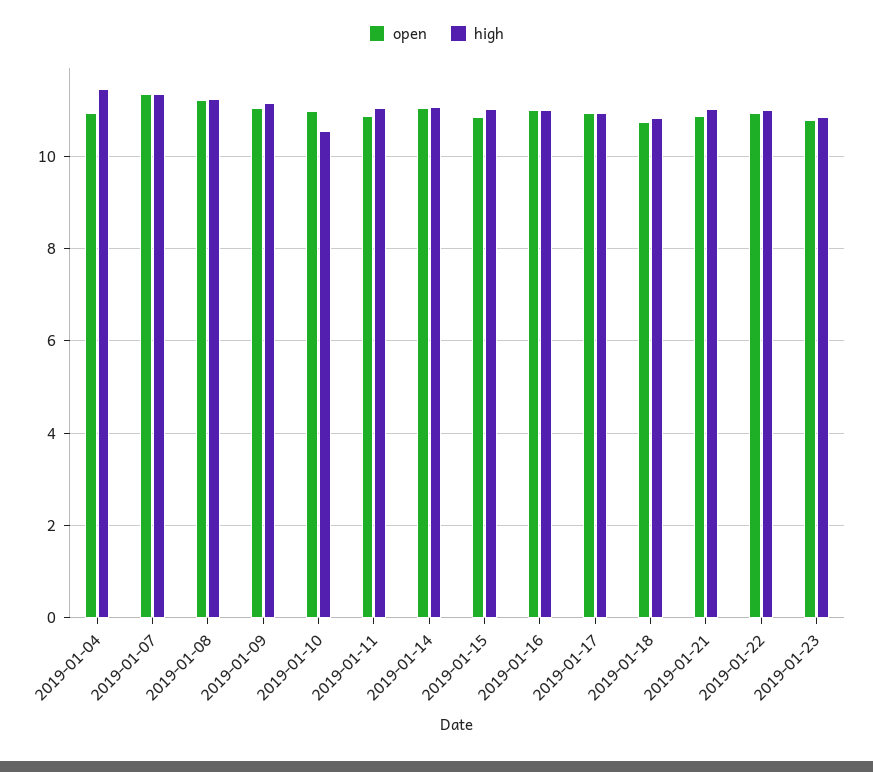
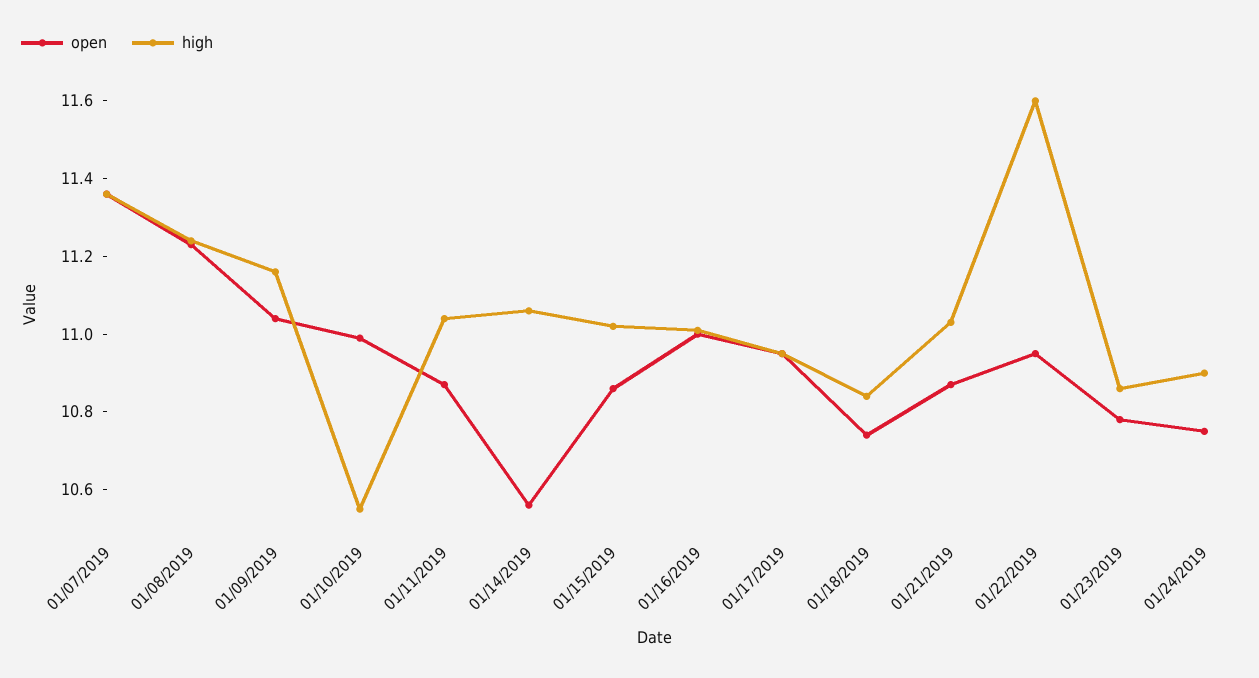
open, 2019-01-04: 11 -> none
high, 2019-01-04: 11.4 -> none
open, 2019-01-14: 11 -> 10.55
high, 2019-01-22: 11 -> 11.6
open, 01/24/2019: none -> 10.75
high, 01/24/2019: none -> 10.9

